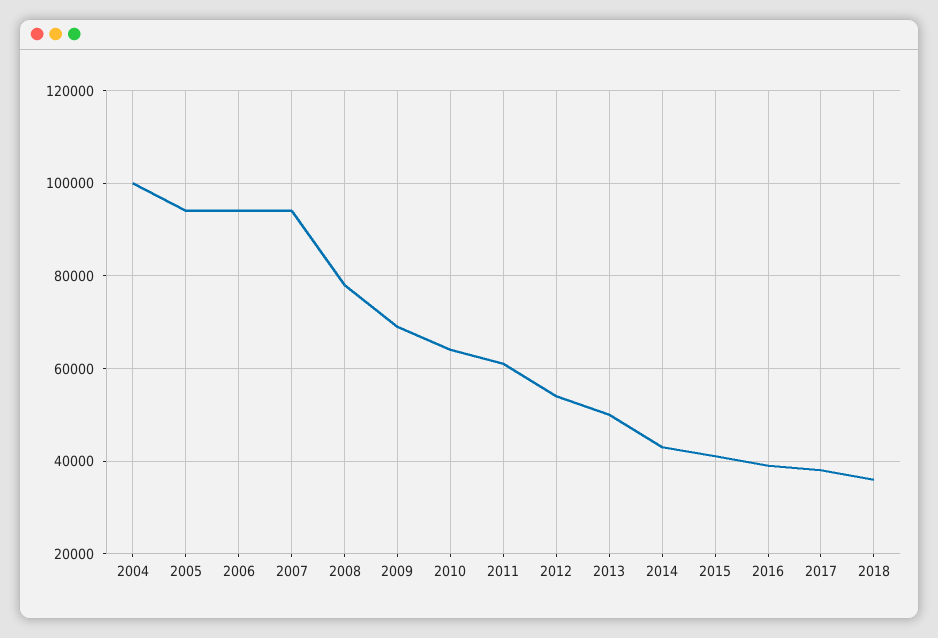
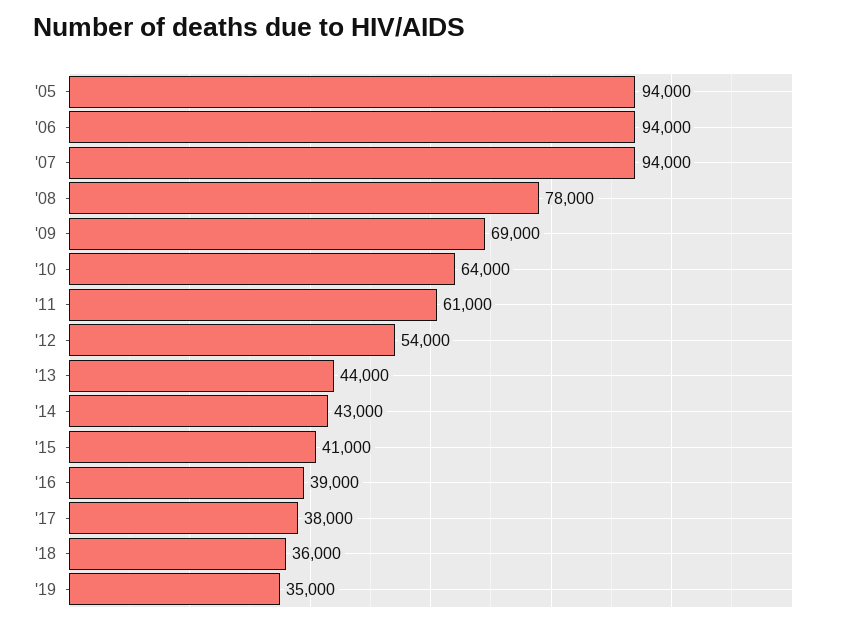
2004: 100000 -> none
2013: 50000 -> 44000
'19: none -> 35000

